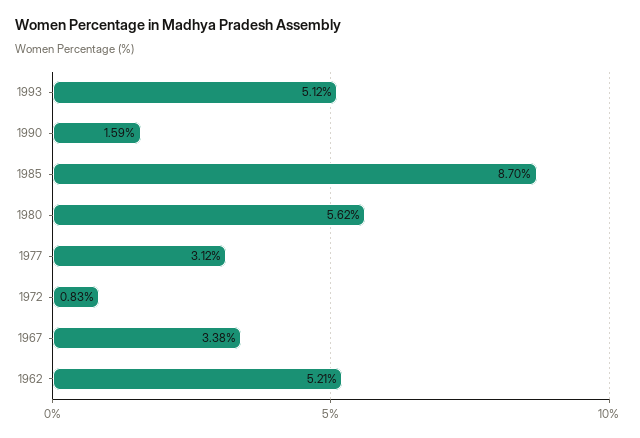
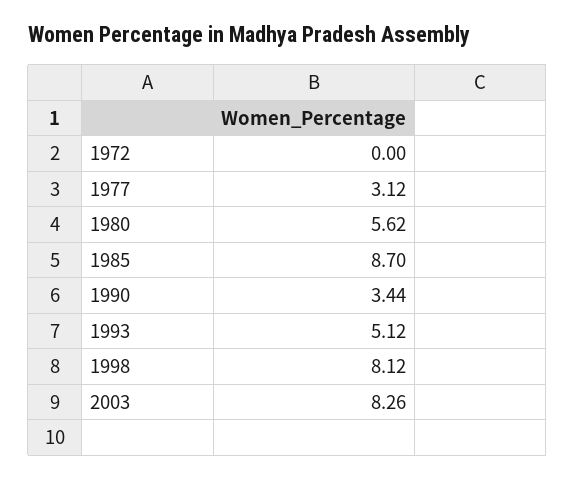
1990: 1.59 -> 3.44
1972: 0.83 -> 0
1967: 3.38 -> none
1962: 5.21 -> none
1998: none -> 8.12
2003: none -> 8.26

